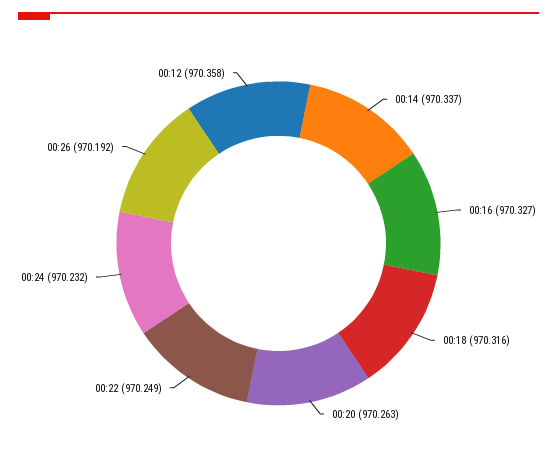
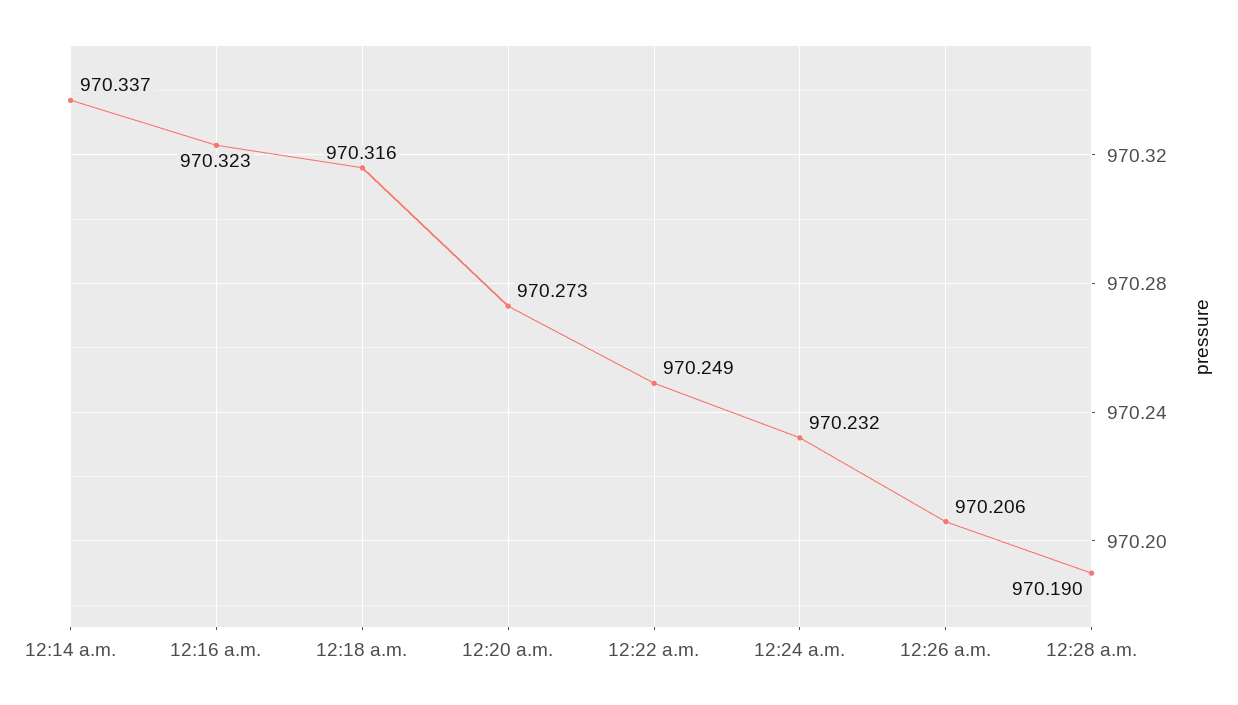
00:16: 970.327 -> 970.323
00:20: 970.263 -> 970.273
00:26: 970.192 -> 970.206
00:12: 970.358 -> none
12:28 a.m.: none -> 970.19

